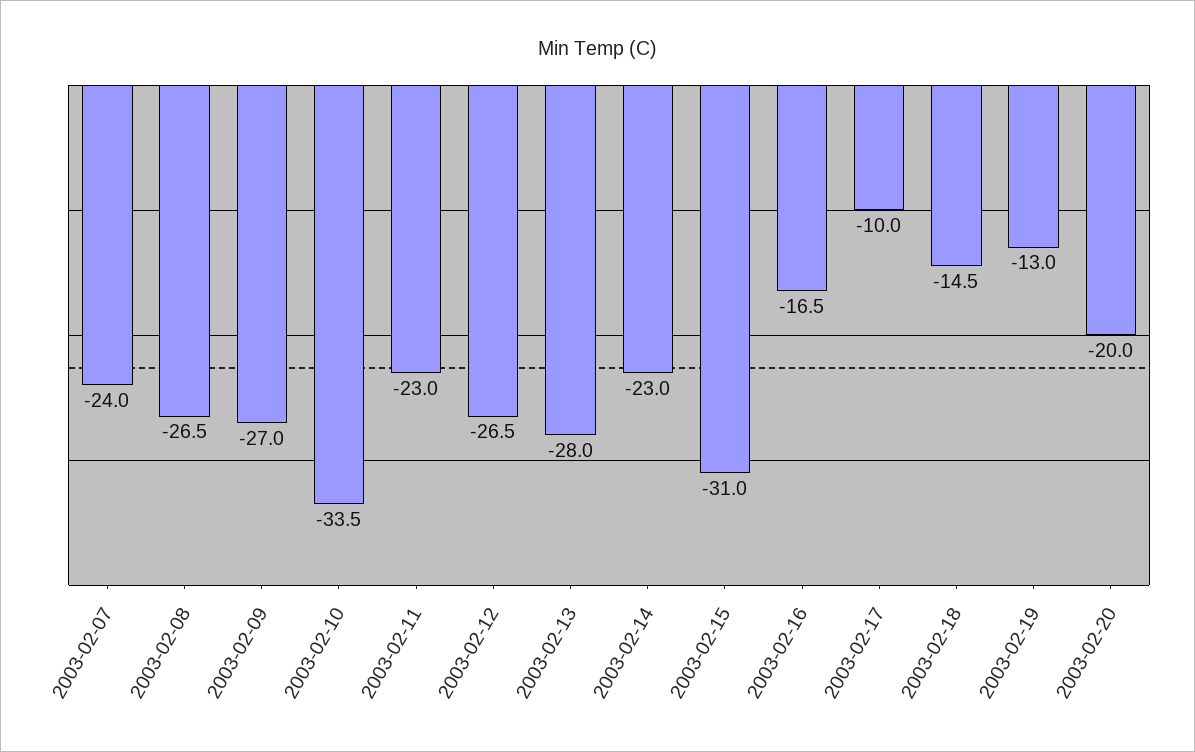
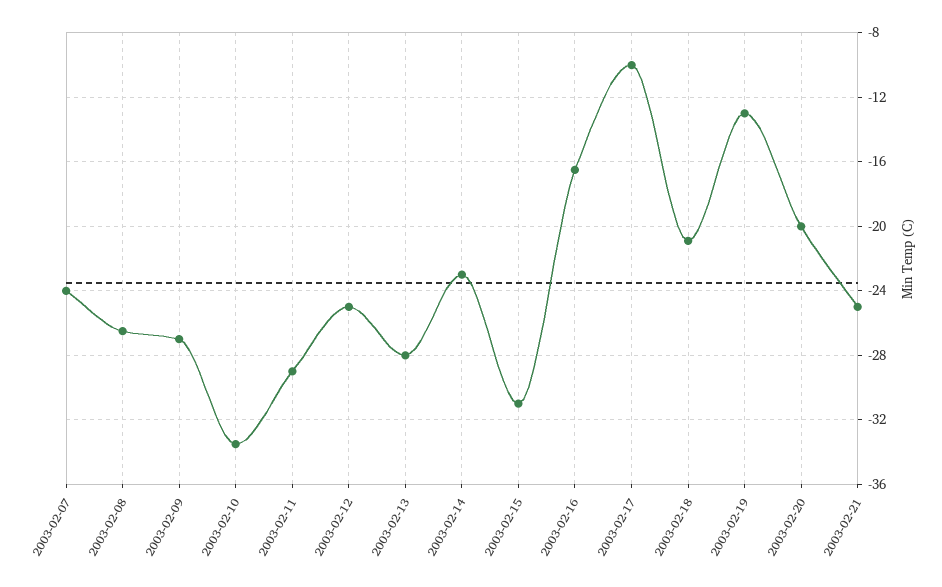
2003-02-11: -23 -> -29
2003-02-12: -26.5 -> -25
2003-02-18: -14.5 -> -21
2003-02-21: none -> -25

